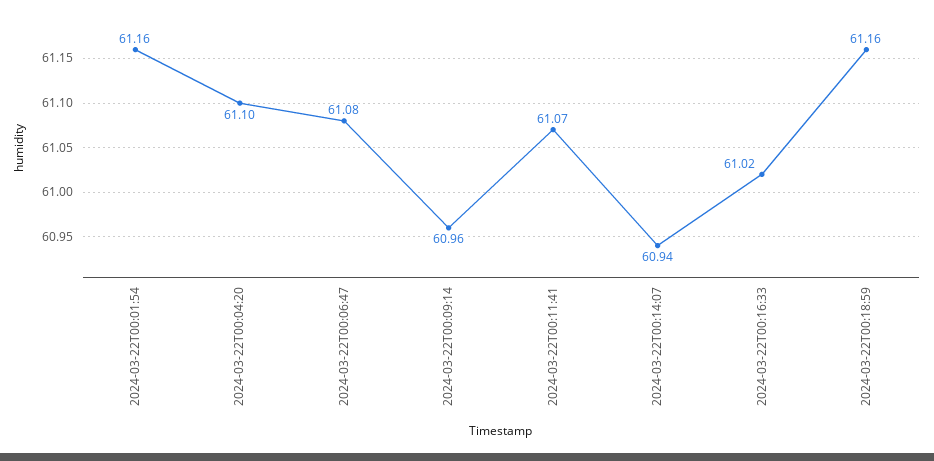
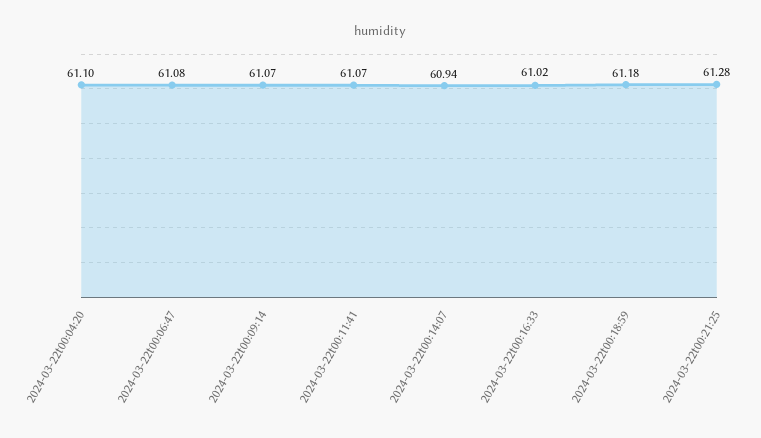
2024-03-22T00:01:54: 61.16 -> none
2024-03-22T00:09:14: 60.96 -> 61.07
2024-03-22T00:18:59: 61.16 -> 61.18
2024-03-22t00:21:25: none -> 61.28

